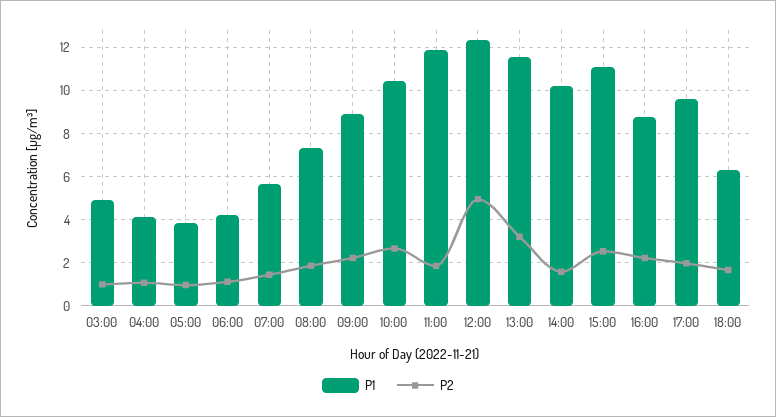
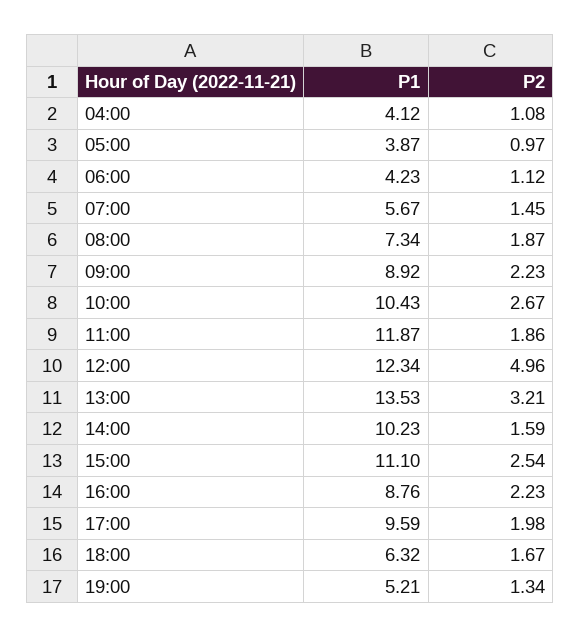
P1, 03:00: 5 -> none
P2, 03:00: 1 -> none
P1, 13:00: 11.5 -> 13.53
P1, 19:00: none -> 5.21
P2, 19:00: none -> 1.34

